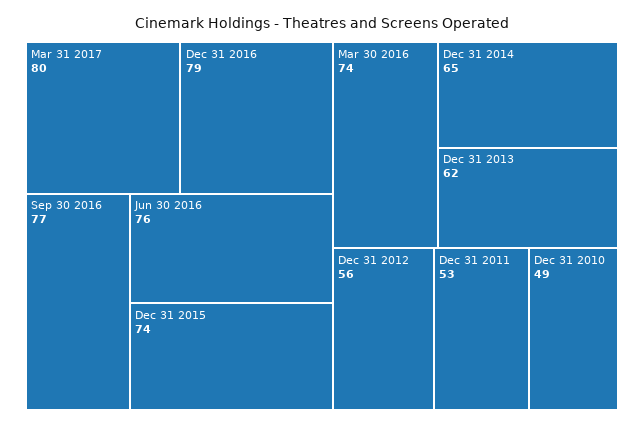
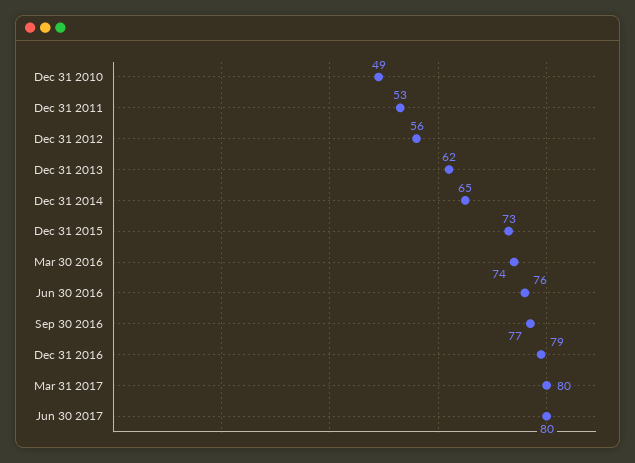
Dec 31 2015: 74 -> 73
Jun 30 2017: none -> 80

